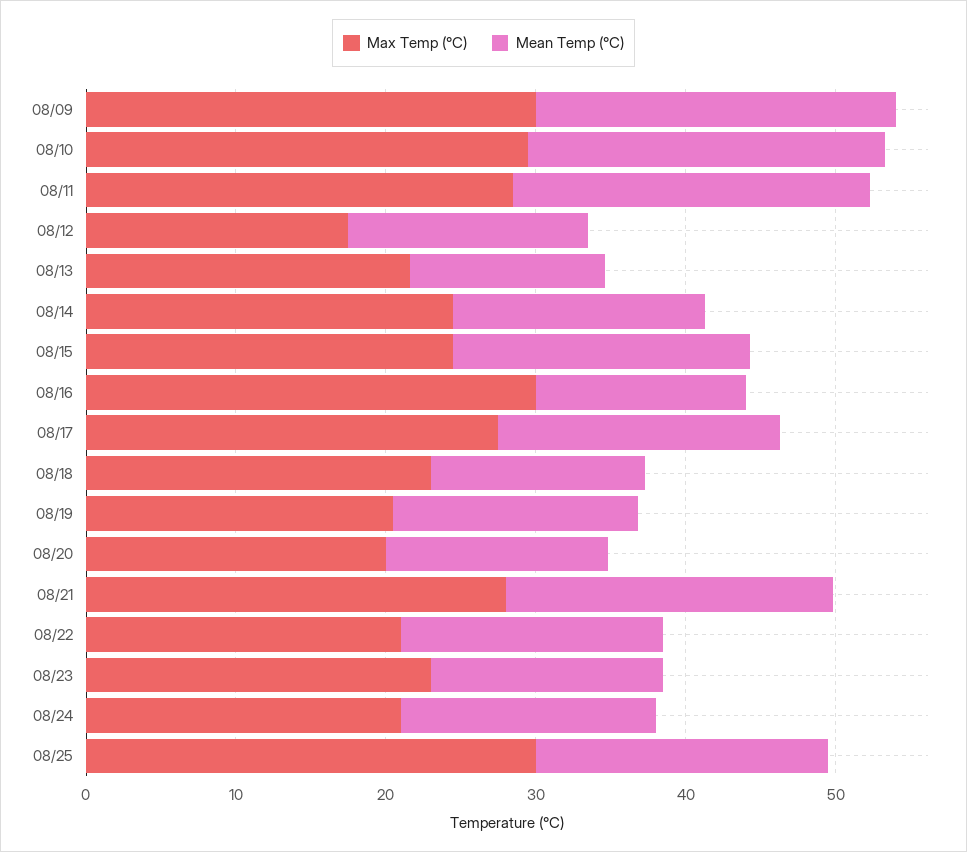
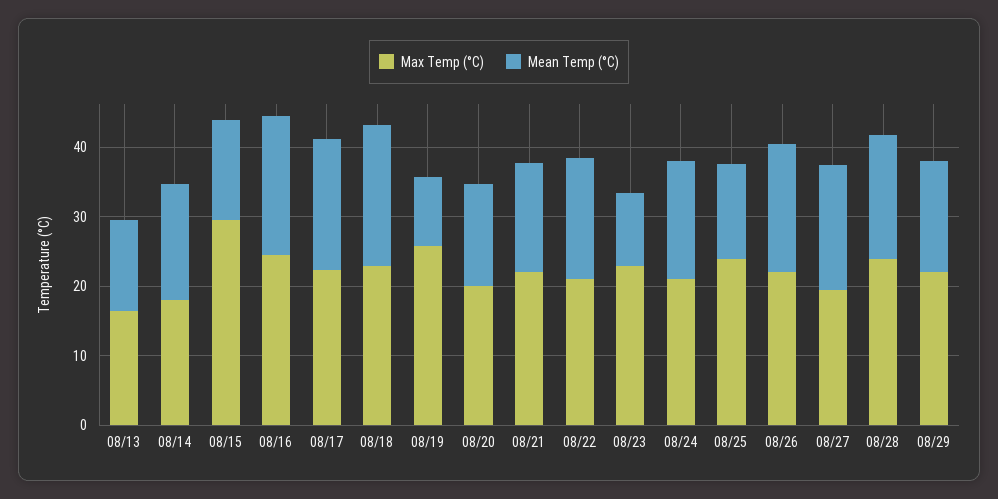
Max Temp (°C), 08/09: 30 -> none
Mean Temp (°C), 08/09: 24 -> none
Max Temp (°C), 08/10: 30 -> none
Mean Temp (°C), 08/10: 24 -> none
Max Temp (°C), 08/11: 28 -> none
Mean Temp (°C), 08/11: 24 -> none
Max Temp (°C), 08/12: 18 -> none
Mean Temp (°C), 08/12: 16 -> none
Max Temp (°C), 08/13: 22 -> 16
Max Temp (°C), 08/14: 24 -> 18
Max Temp (°C), 08/15: 24 -> 30
Mean Temp (°C), 08/15: 20 -> 14
Max Temp (°C), 08/16: 30 -> 24
Mean Temp (°C), 08/16: 14 -> 20
Max Temp (°C), 08/17: 28 -> 22
Mean Temp (°C), 08/18: 14 -> 20
Max Temp (°C), 08/19: 20 -> 26
Mean Temp (°C), 08/19: 16 -> 10
Max Temp (°C), 08/21: 28 -> 22
Mean Temp (°C), 08/21: 22 -> 16
Mean Temp (°C), 08/23: 16 -> 10
Max Temp (°C), 08/25: 30 -> 24
Mean Temp (°C), 08/25: 20 -> 14
Max Temp (°C), 08/26: none -> 22
Mean Temp (°C), 08/26: none -> 18
Max Temp (°C), 08/27: none -> 20
Mean Temp (°C), 08/27: none -> 18
Max Temp (°C), 08/28: none -> 24
Mean Temp (°C), 08/28: none -> 18
Max Temp (°C), 08/29: none -> 22
Mean Temp (°C), 08/29: none -> 16

